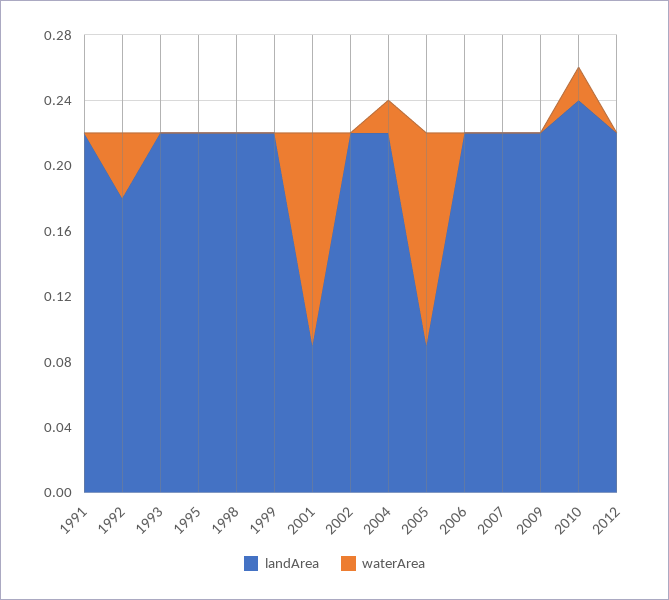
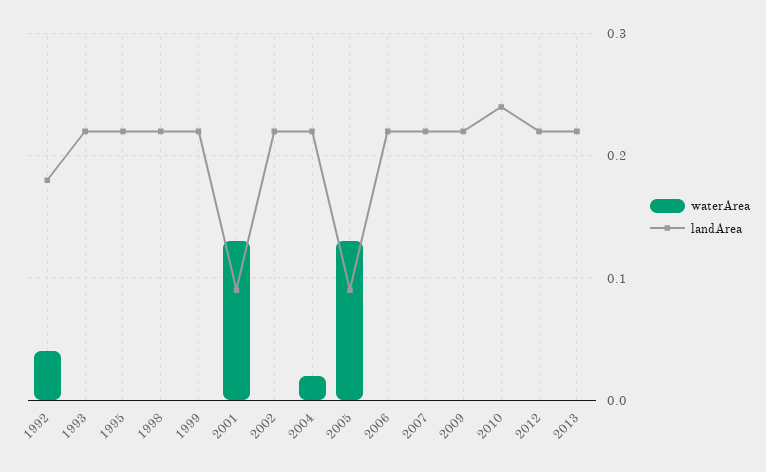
landArea, 1991: 0.22 -> none
waterArea, 1991: 0 -> none
waterArea, 2010: 0.02 -> 0
waterArea, 2013: none -> 0
landArea, 2013: none -> 0.22

